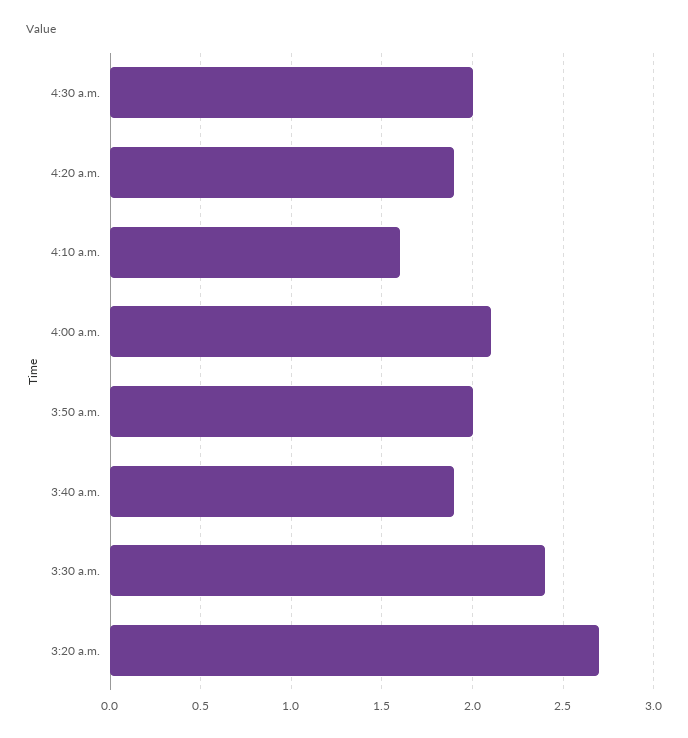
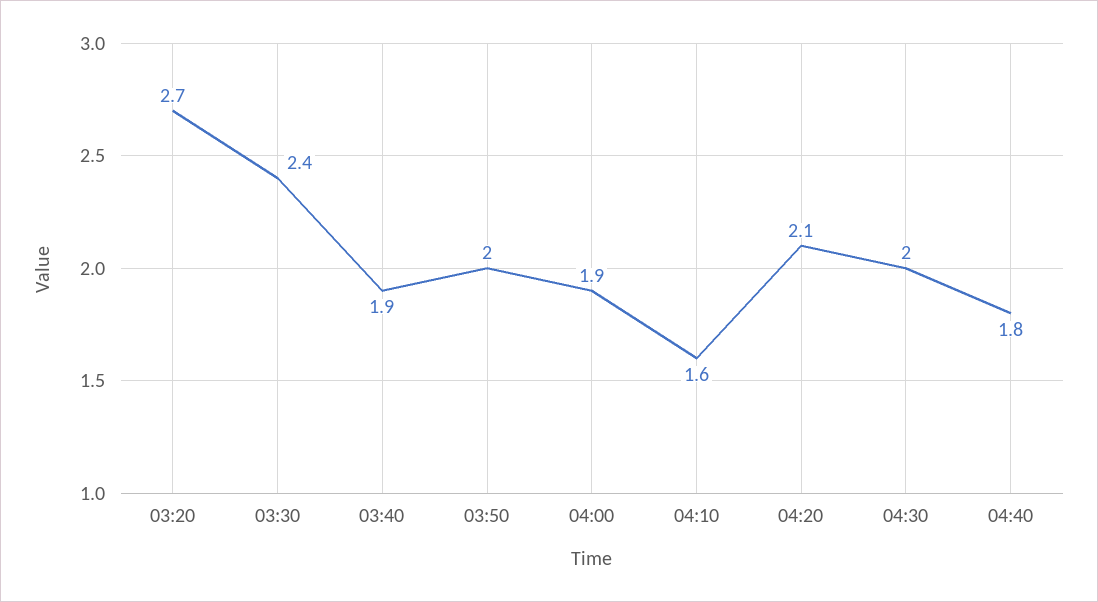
4:20 a.m.: 1.9 -> 2.1
4:00 a.m.: 2.1 -> 1.9
04:40: none -> 1.8

